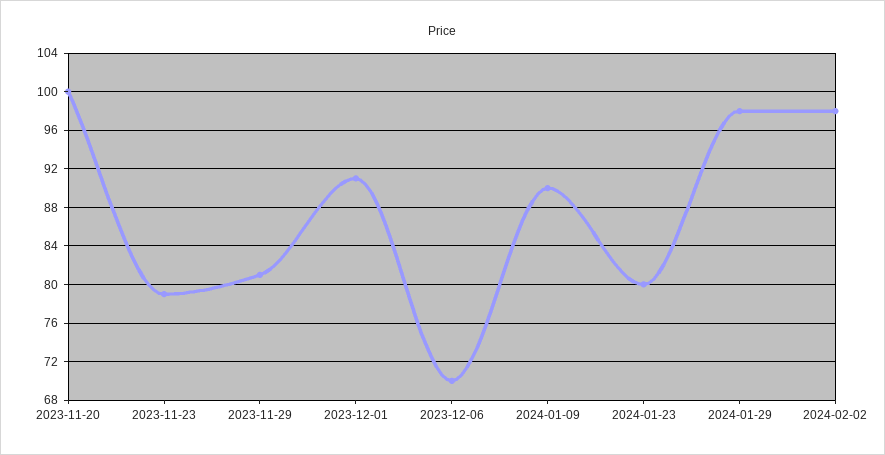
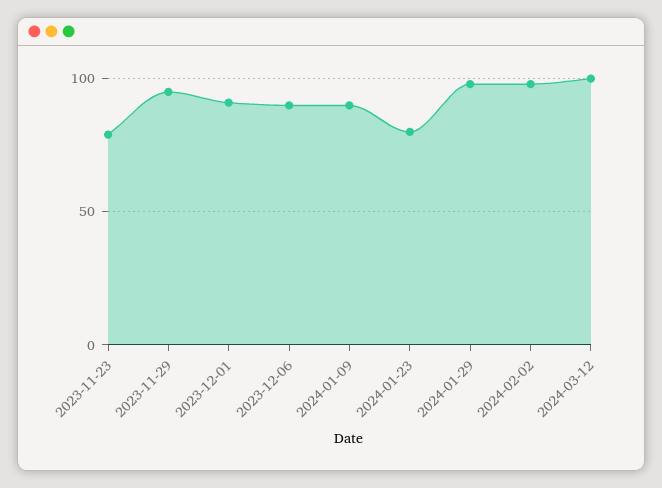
2023-11-20: 100 -> none
2023-11-29: 81 -> 95
2023-12-06: 70 -> 90
2024-03-12: none -> 100

